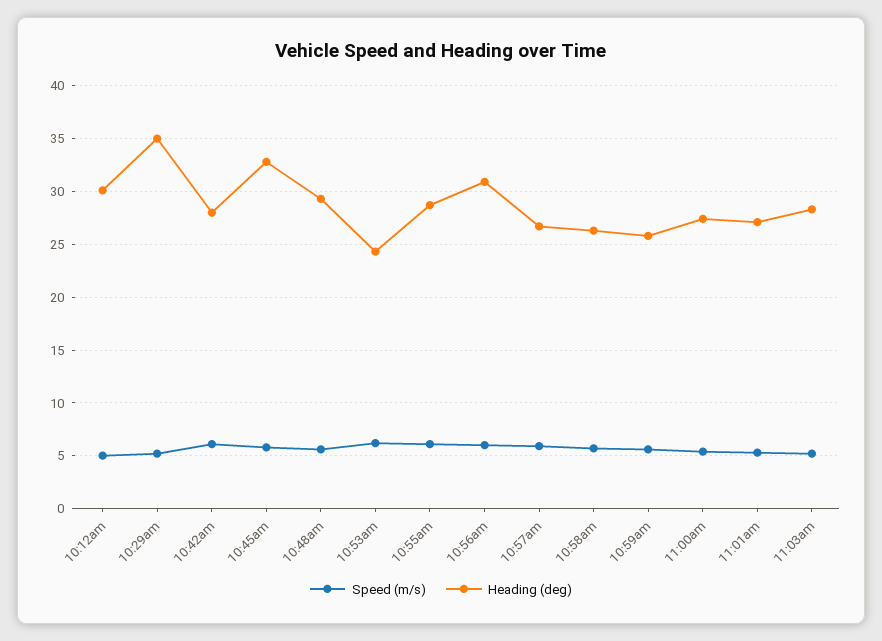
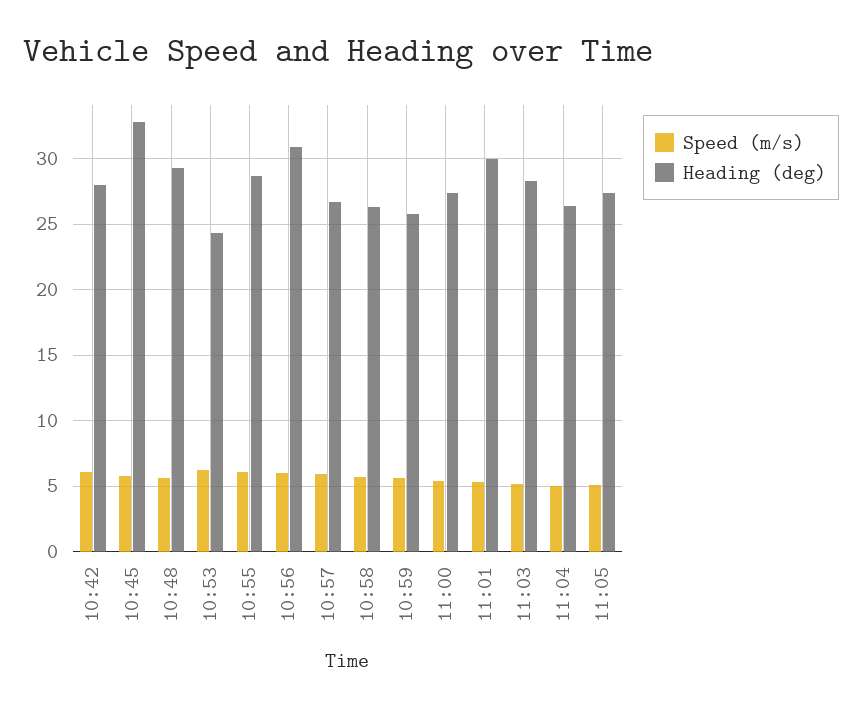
Speed (m/s), 10:12am: 5 -> none
Heading (deg), 10:12am: 30 -> none
Speed (m/s), 10:29am: 5 -> none
Heading (deg), 10:29am: 35 -> none
Heading (deg), 11:01am: 27 -> 30
Speed (m/s), 11:04: none -> 5
Heading (deg), 11:04: none -> 26.5
Speed (m/s), 11:05: none -> 5
Heading (deg), 11:05: none -> 27.5

